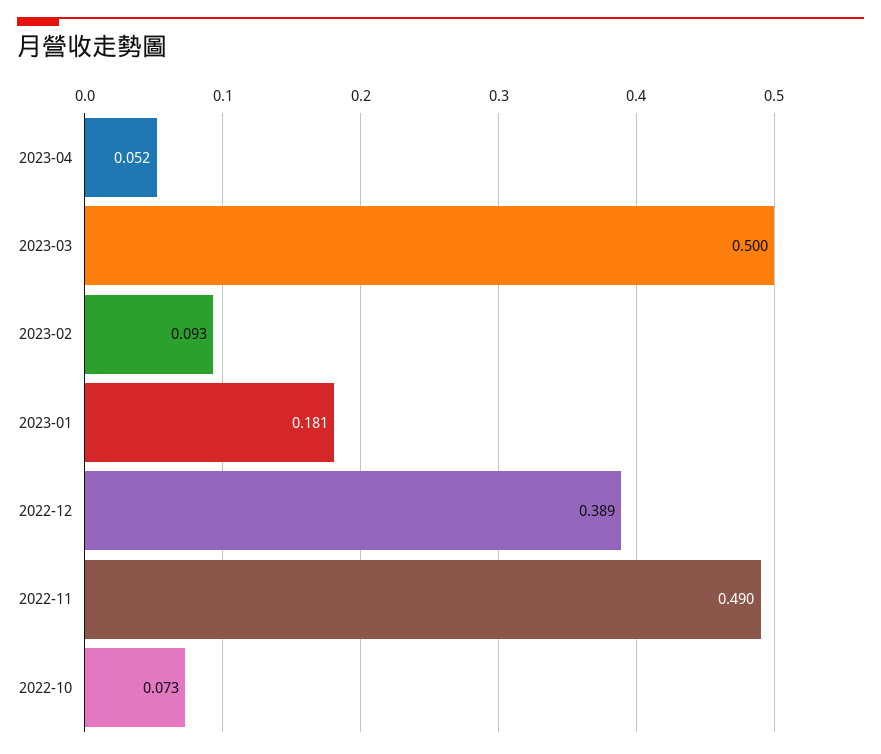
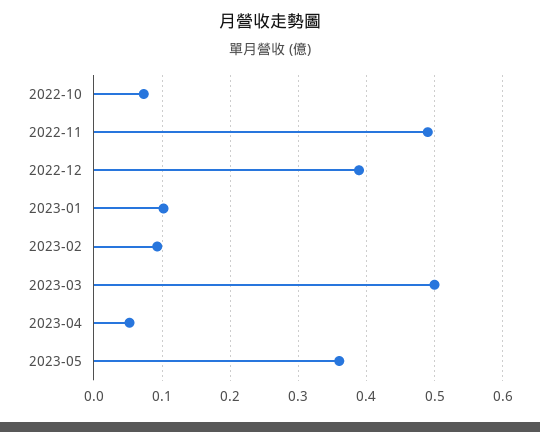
2023-01: 0.181 -> 0.1
2023-05: none -> 0.36

